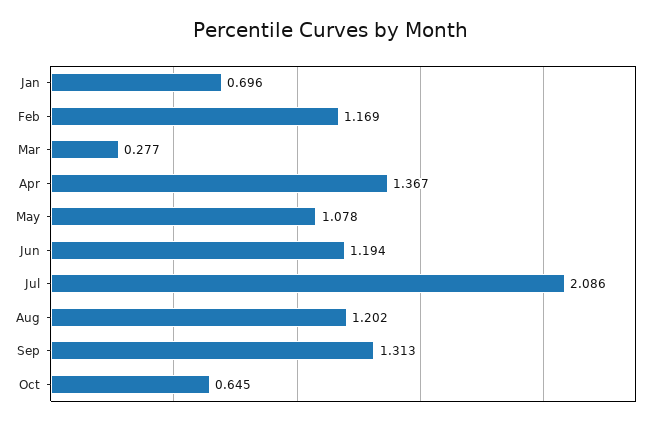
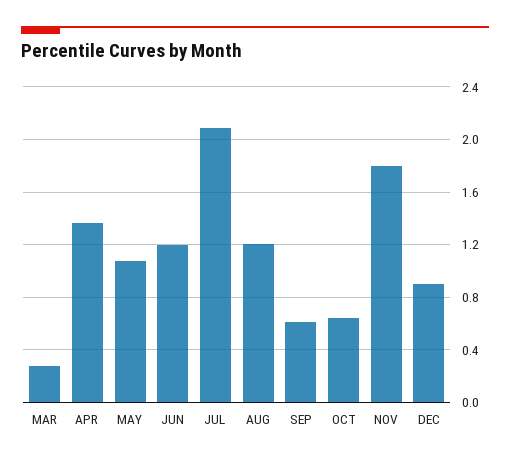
Jan: 0.696 -> none
Feb: 1.169 -> none
Sep: 1.313 -> 0.6
NOV: none -> 1.8
DEC: none -> 0.9

